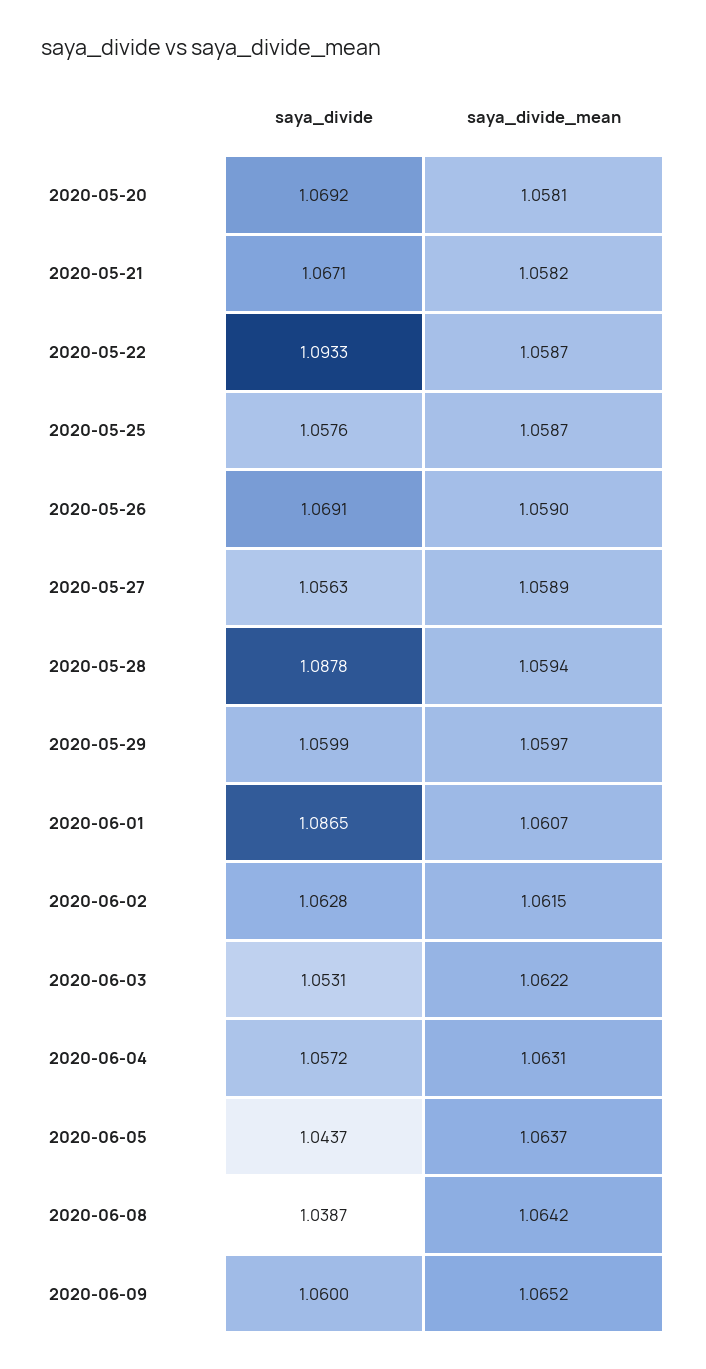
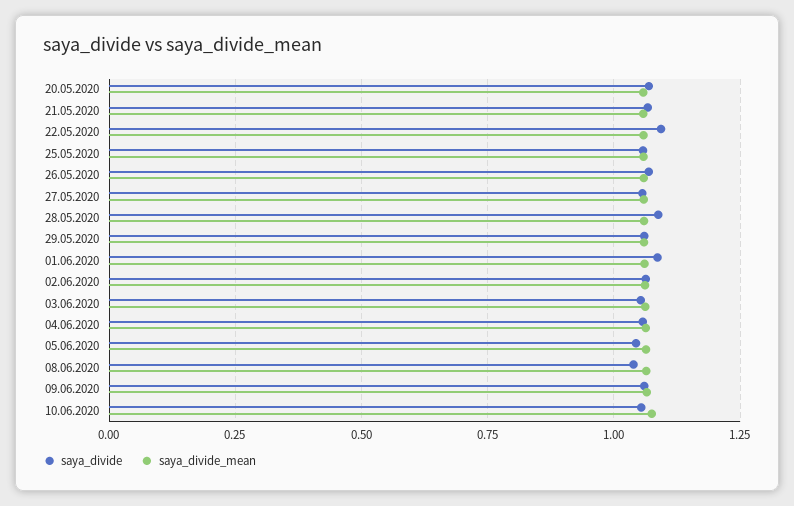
saya_divide, 10.06.2020: none -> 1.05
saya_divide_mean, 10.06.2020: none -> 1.075

